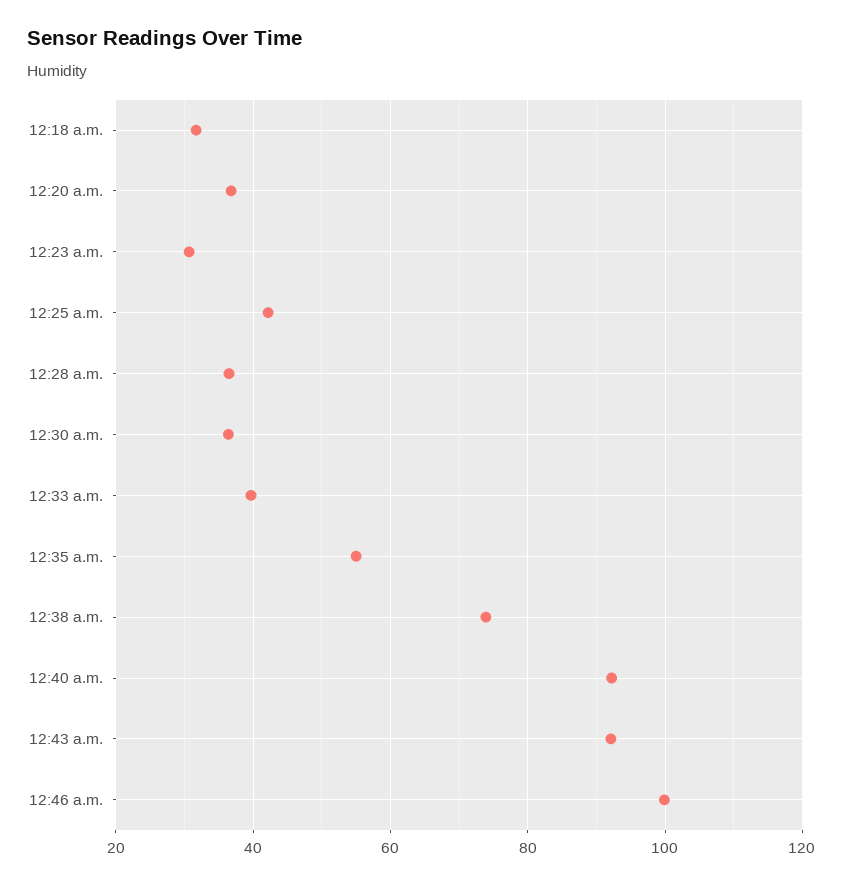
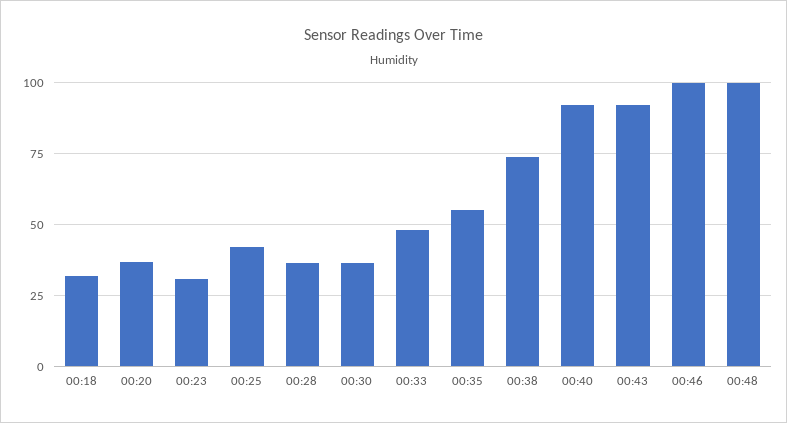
12:33 a.m.: 40 -> 47.5
00:48: none -> 100

